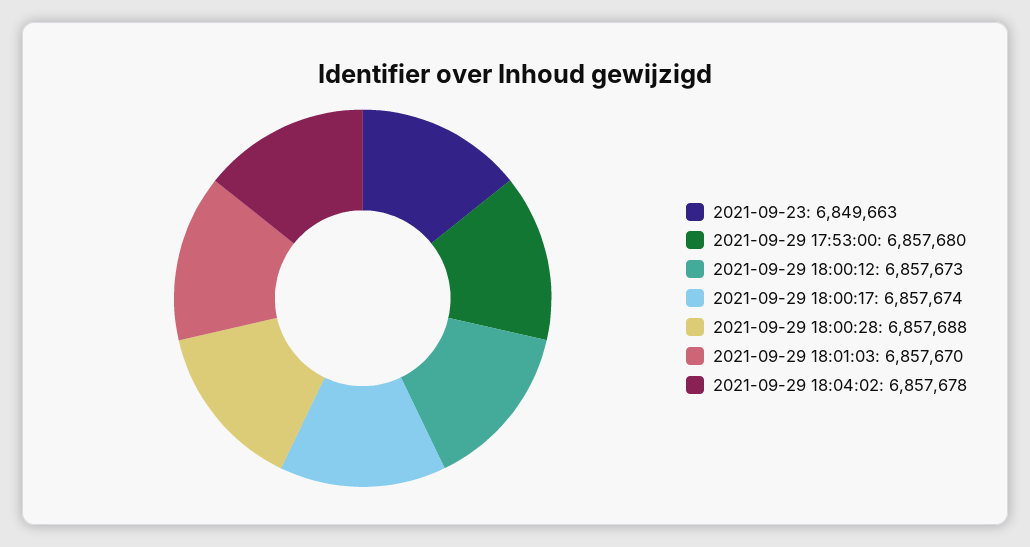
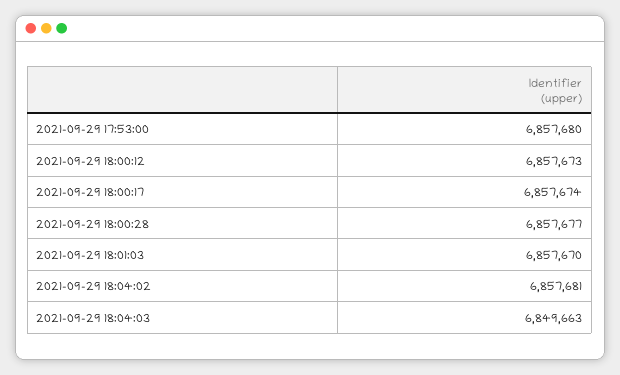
2021-09-23: 6849663 -> none
2021-09-29 18:00:28: 6857688 -> 6857677
2021-09-29 18:04:02: 6857678 -> 6857681
2021-09-29 18:04:03: none -> 6849663

